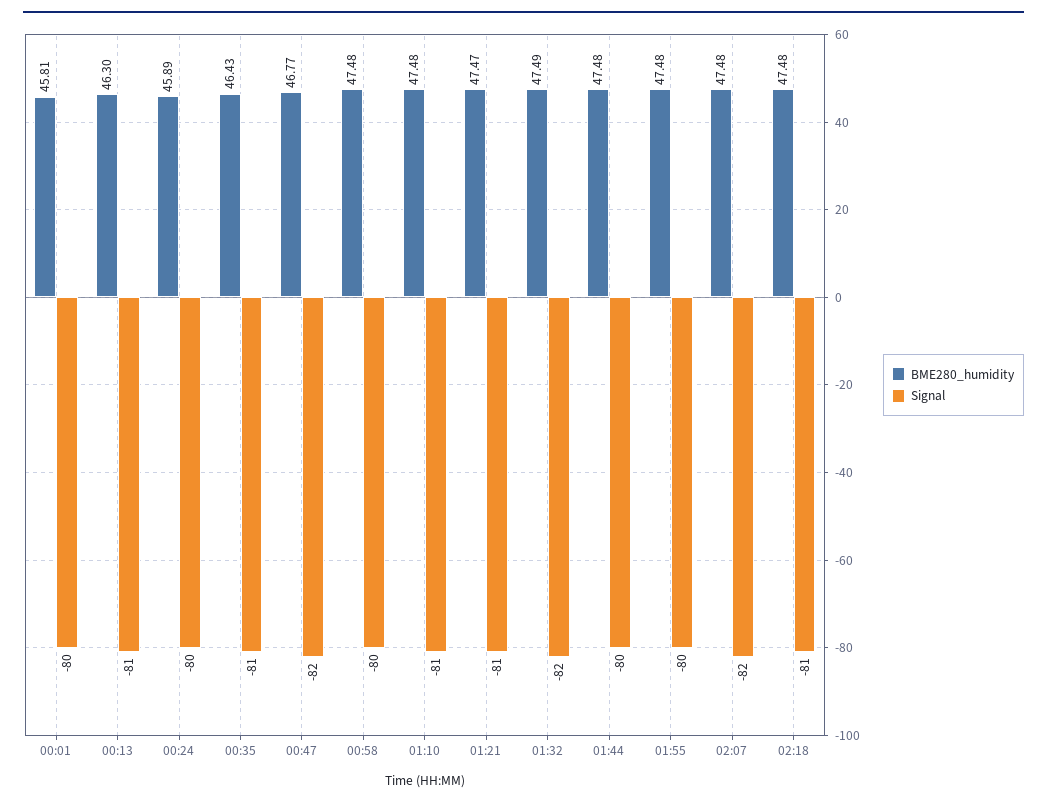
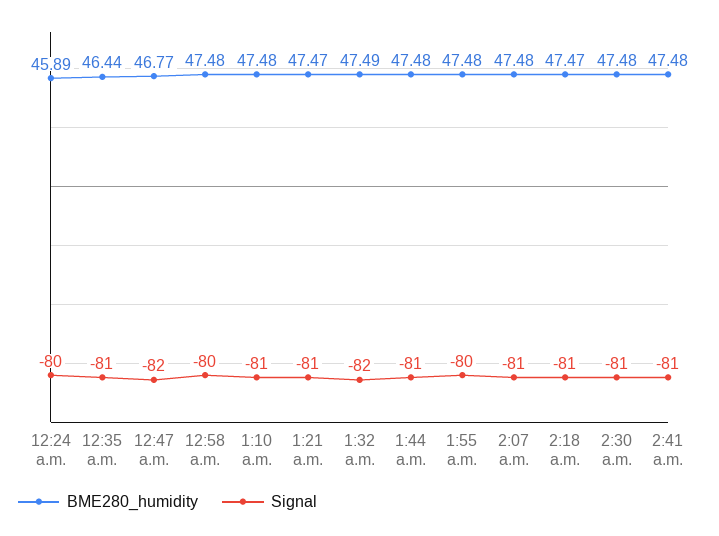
BME280_humidity, 00:01: 45.81 -> none
Signal, 00:01: -80 -> none
BME280_humidity, 00:13: 46.3 -> none
Signal, 00:13: -81 -> none
BME280_humidity, 00:35: 46.43 -> 46.44
Signal, 01:44: -80 -> -81
Signal, 02:07: -82 -> -81
BME280_humidity, 02:18: 47.48 -> 47.47
BME280_humidity, 2:30 a.m.: none -> 47.48
Signal, 2:30 a.m.: none -> -81
BME280_humidity, 2:41 a.m.: none -> 47.48
Signal, 2:41 a.m.: none -> -81

